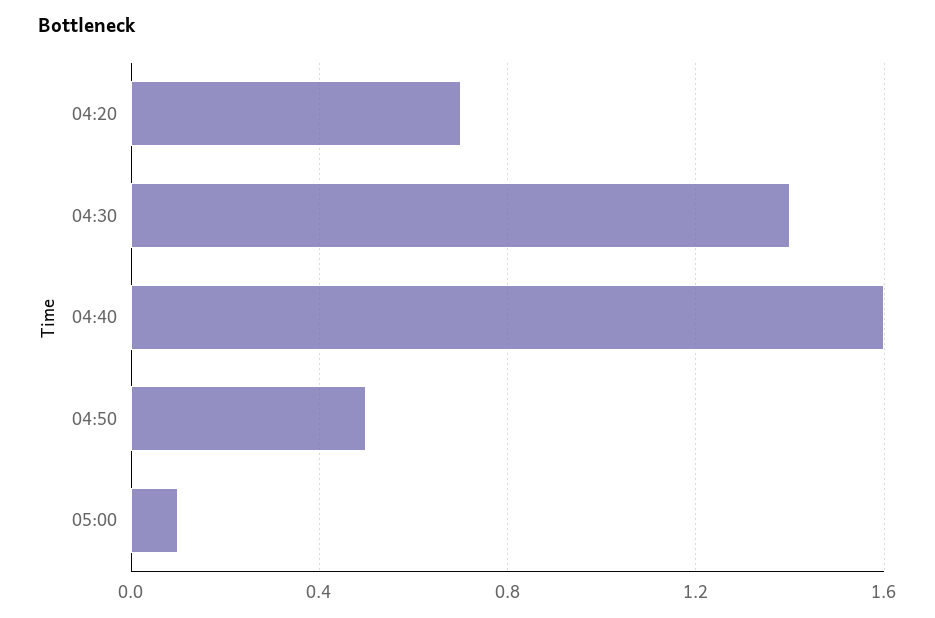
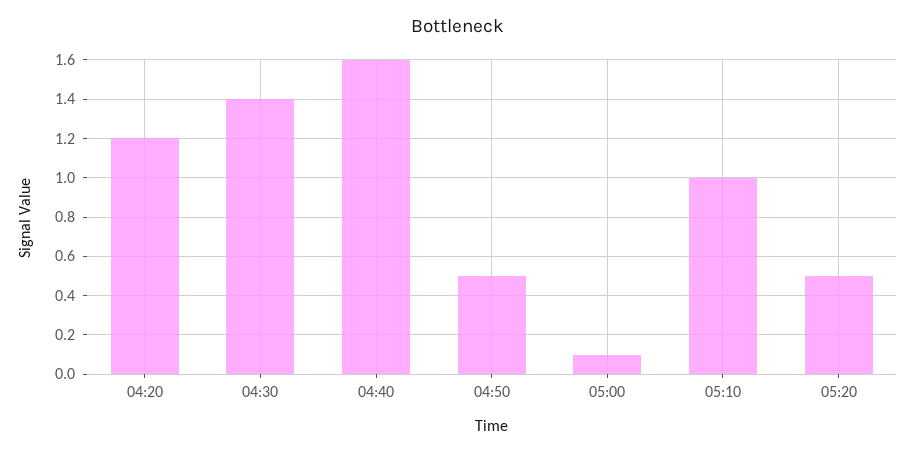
04:20: 0.7 -> 1.2
05:10: none -> 1
05:20: none -> 0.5

